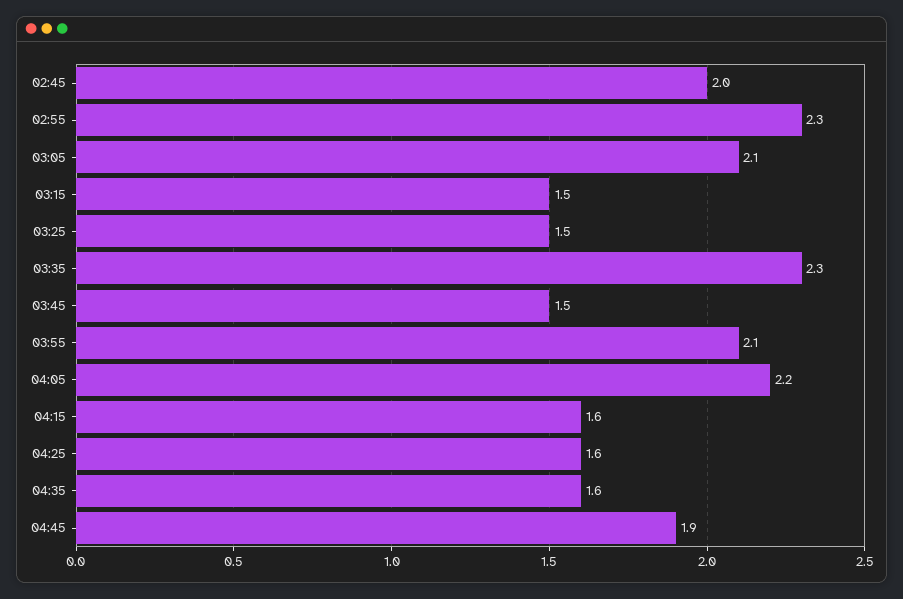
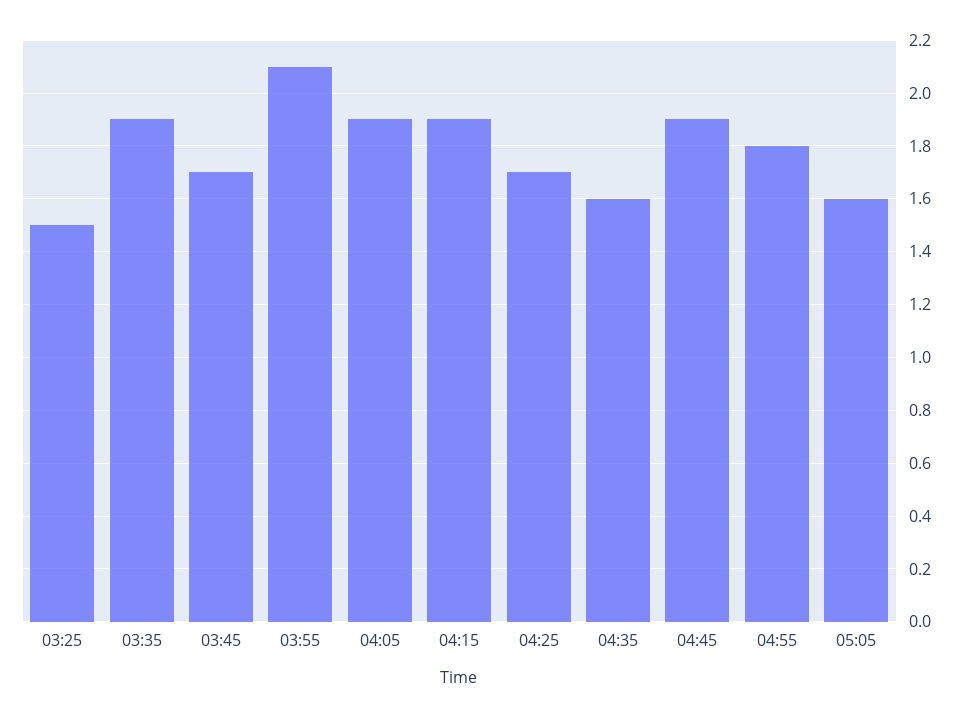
02:45: 2 -> none
02:55: 2.3 -> none
03:05: 2.1 -> none
03:15: 1.5 -> none
03:35: 2.3 -> 1.9
03:45: 1.5 -> 1.7
04:05: 2.2 -> 1.9
04:15: 1.6 -> 1.9
04:25: 1.6 -> 1.7
04:55: none -> 1.8
05:05: none -> 1.6

